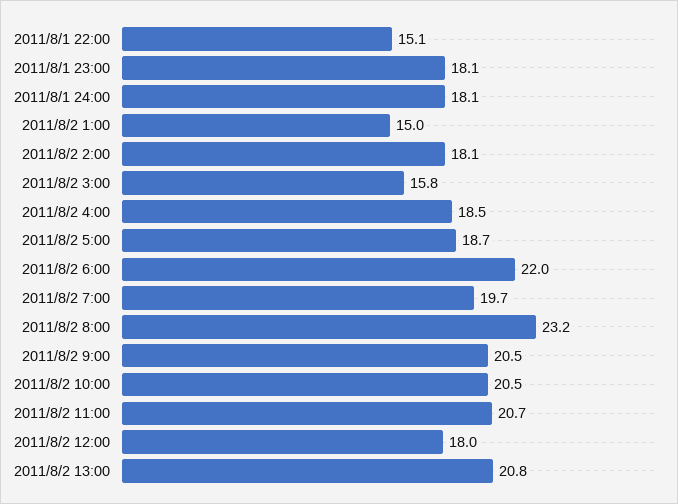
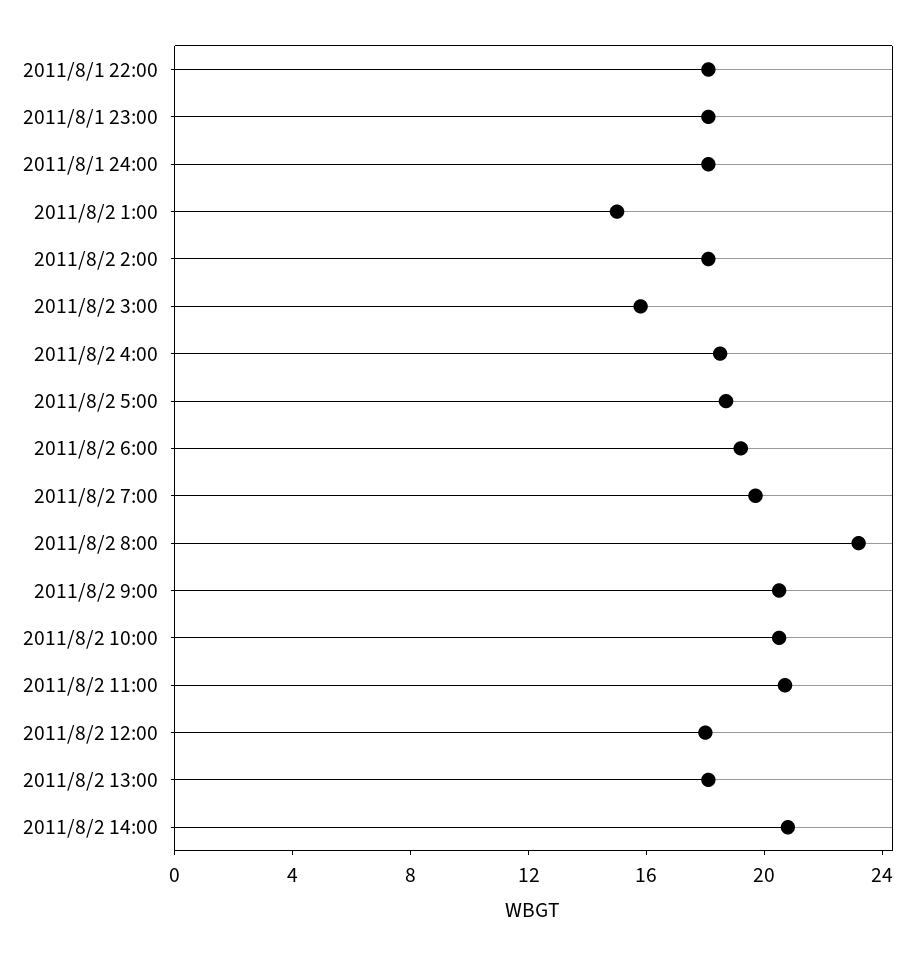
2011/8/1 22:00: 15.1 -> 18
2011/8/2 6:00: 22 -> 19
2011/8/2 13:00: 20.8 -> 18
2011/8/2 14:00: none -> 21

